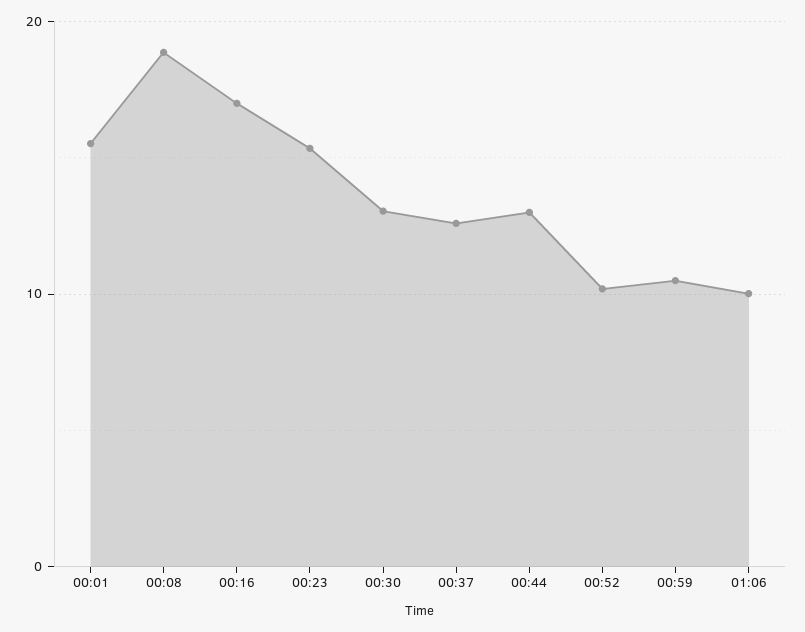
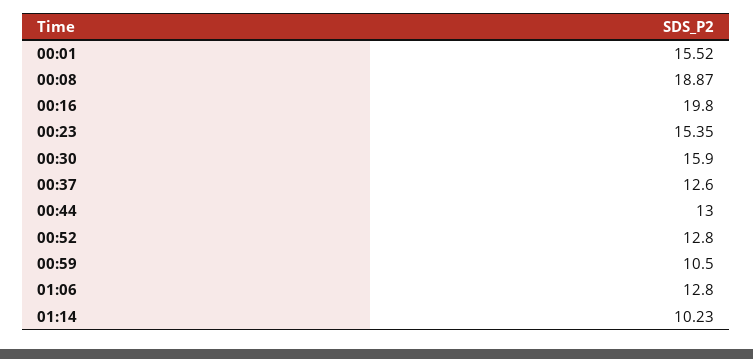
00:16: 17 -> 19.8
00:30: 13 -> 15.9
00:52: 10 -> 12.8
01:06: 10 -> 12.8
01:14: none -> 10.23

